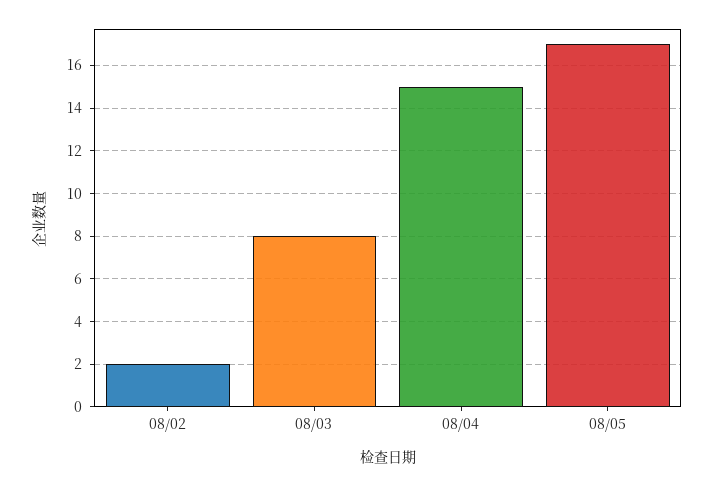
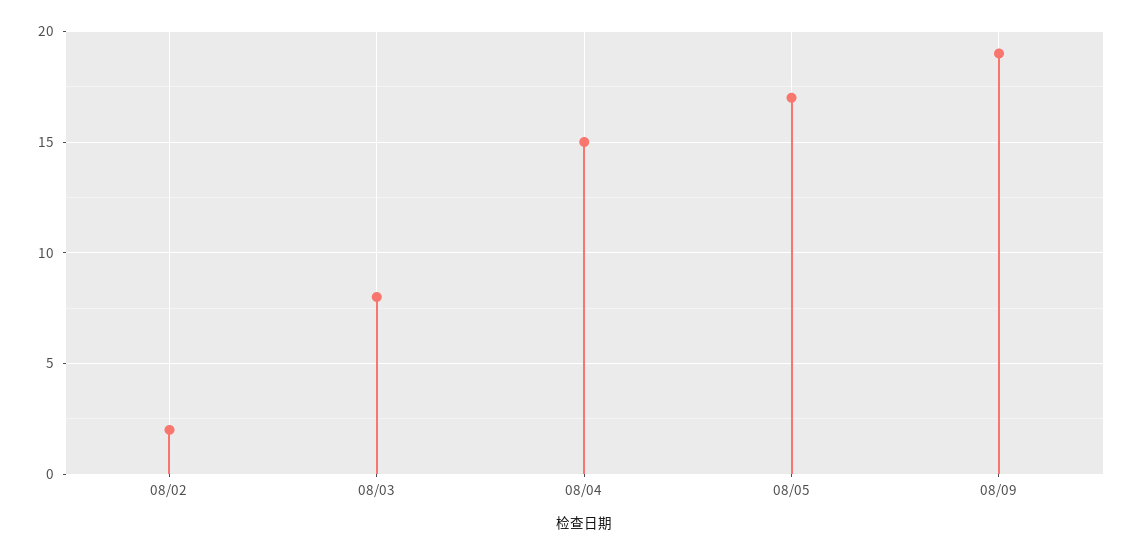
08/09: none -> 19

